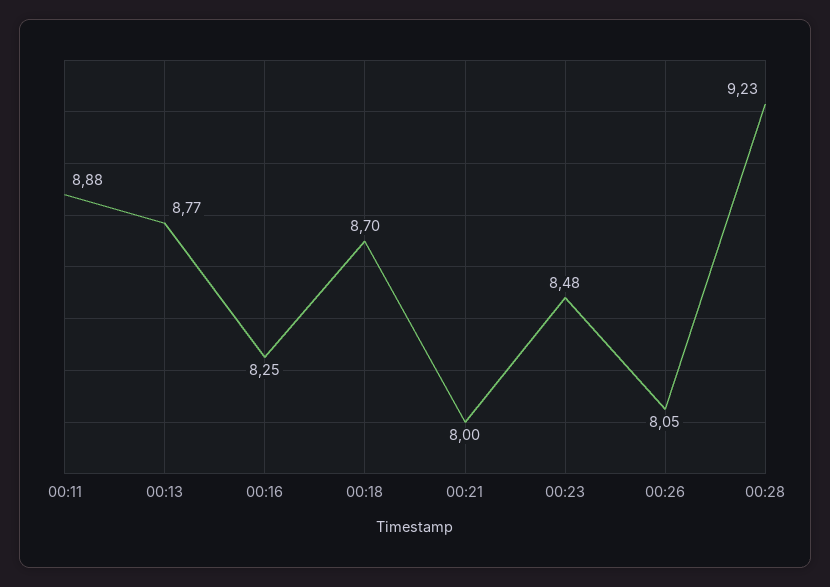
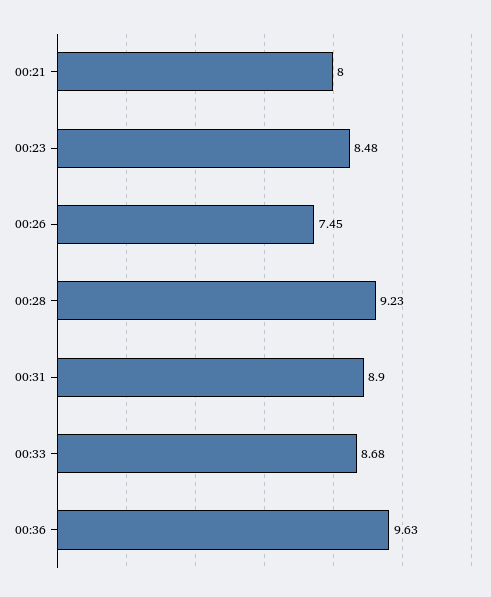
00:11: 8.88 -> none
00:13: 8.77 -> none
00:16: 8.25 -> none
00:18: 8.7 -> none
00:26: 8.05 -> 7.45
00:31: none -> 8.9
00:33: none -> 8.68
00:36: none -> 9.63

